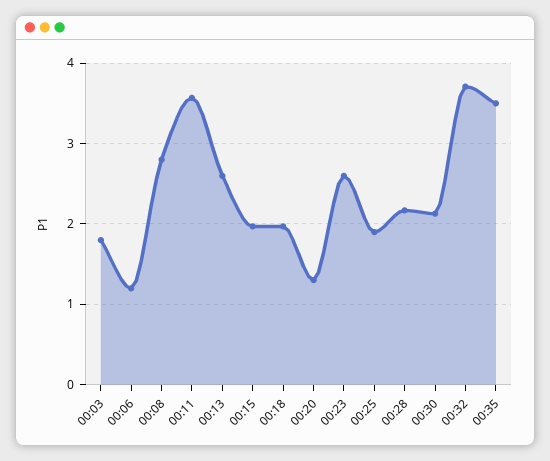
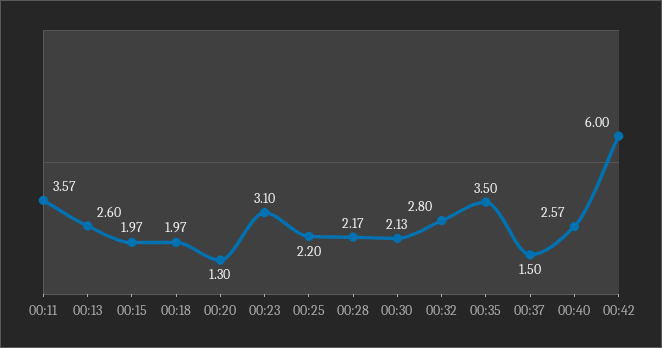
00:03: 1.8 -> none
00:06: 1.2 -> none
00:08: 2.8 -> none
00:23: 2.6 -> 3.1
00:25: 1.9 -> 2.2
00:32: 3.7 -> 2.8
00:37: none -> 1.5
00:40: none -> 2.57
00:42: none -> 6

